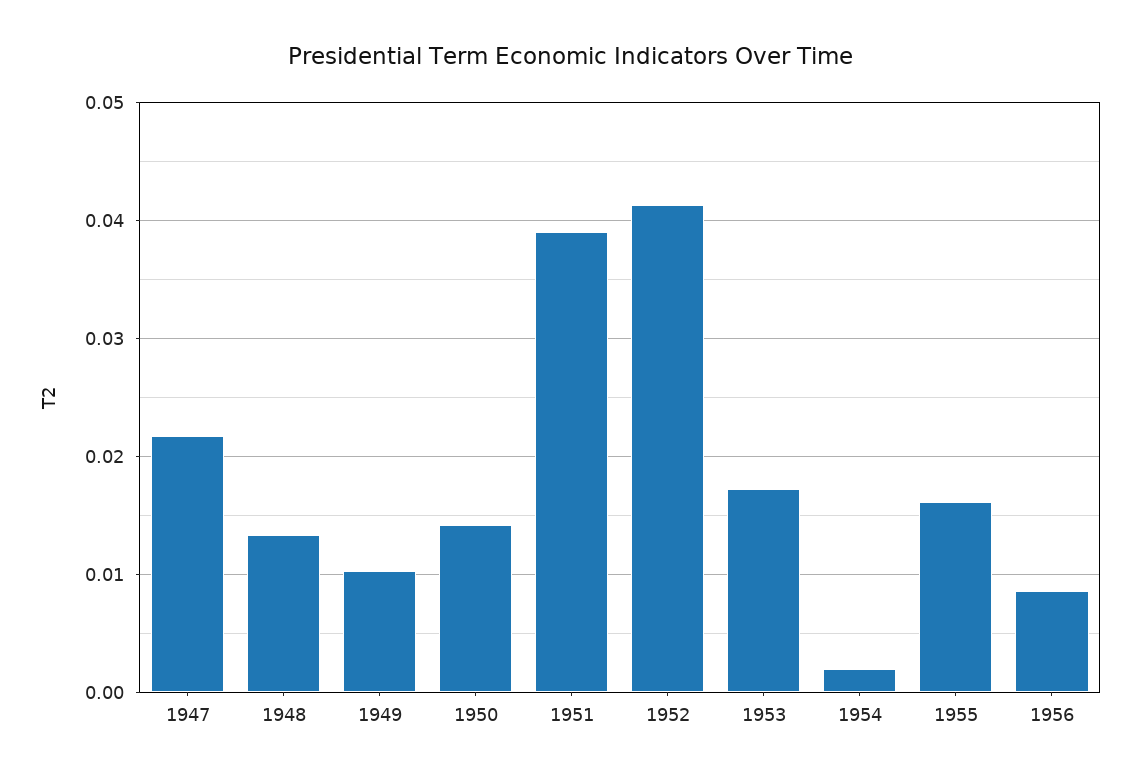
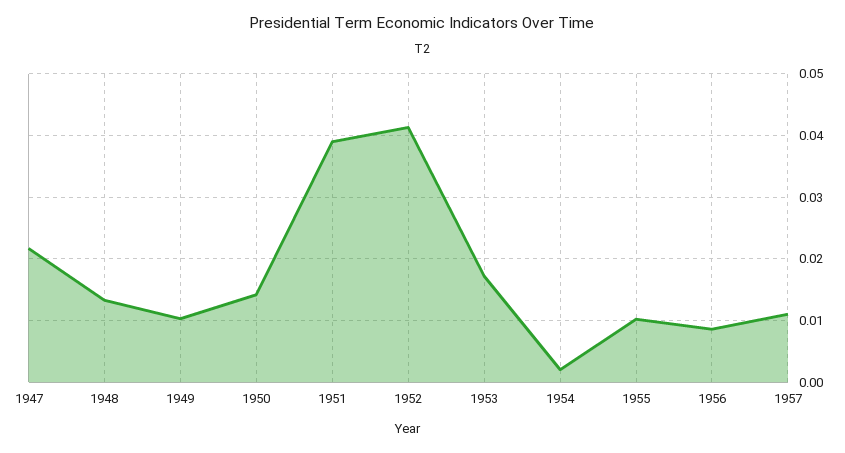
1955: 0.016 -> 0.01
1957: none -> 0.011

